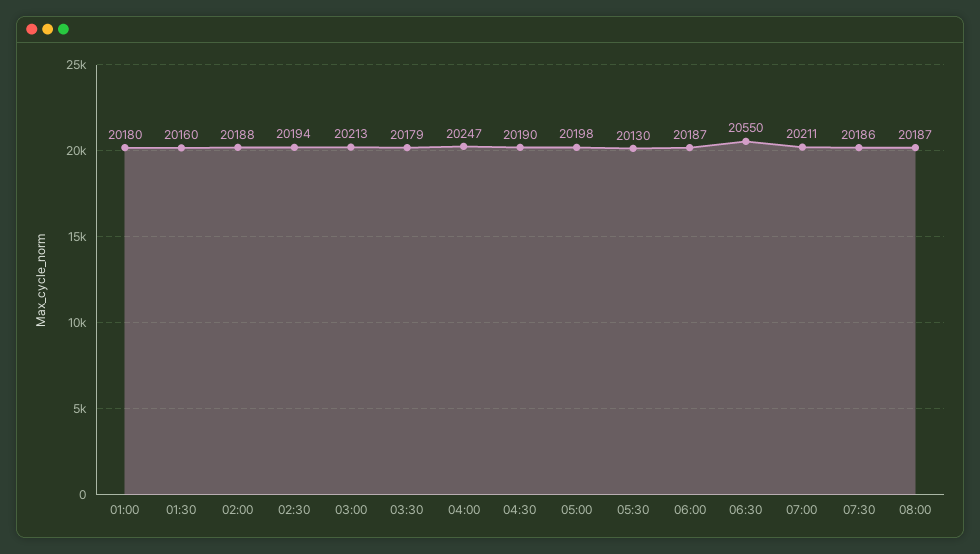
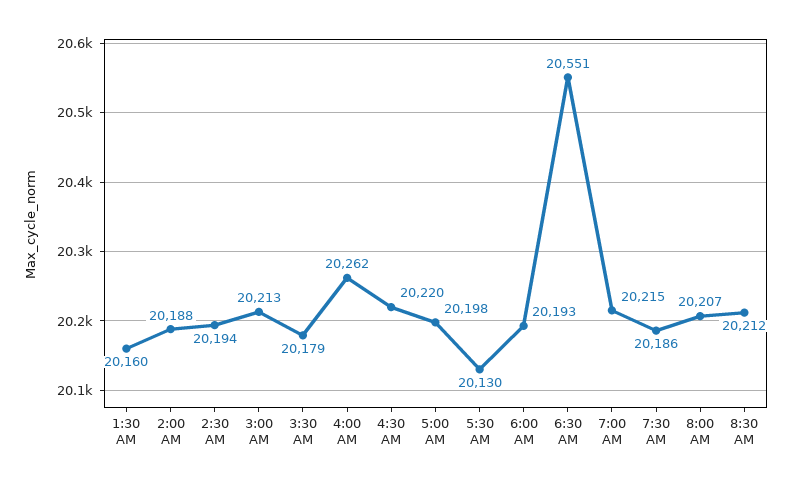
01:00: 20180 -> none
04:00: 20247 -> 20262
04:30: 20190 -> 20220
06:00: 20187 -> 20193
06:30: 20550 -> 20551
07:00: 20211 -> 20215
08:00: 20187 -> 20207
8:30 AM: none -> 20212

